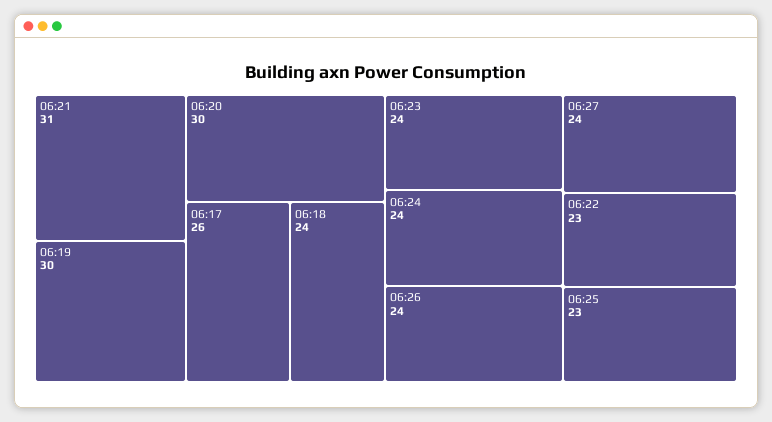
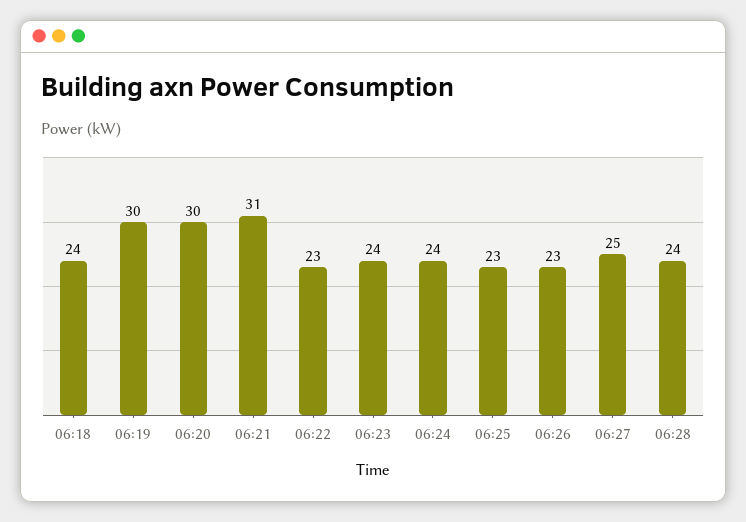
06:17: 26 -> none
06:26: 24 -> 23
06:27: 24 -> 25
06:28: none -> 24

